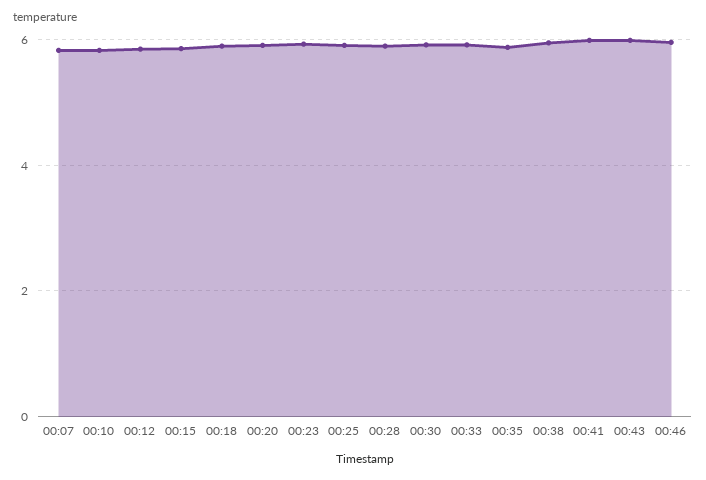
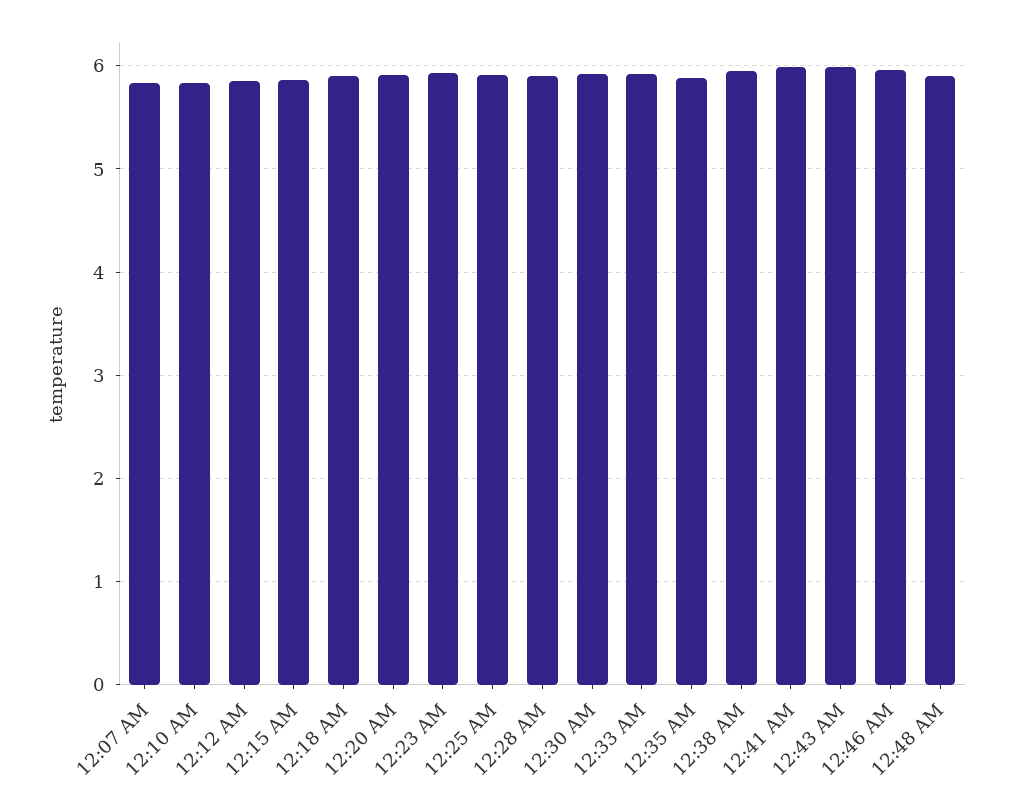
12:48 AM: none -> 5.9

